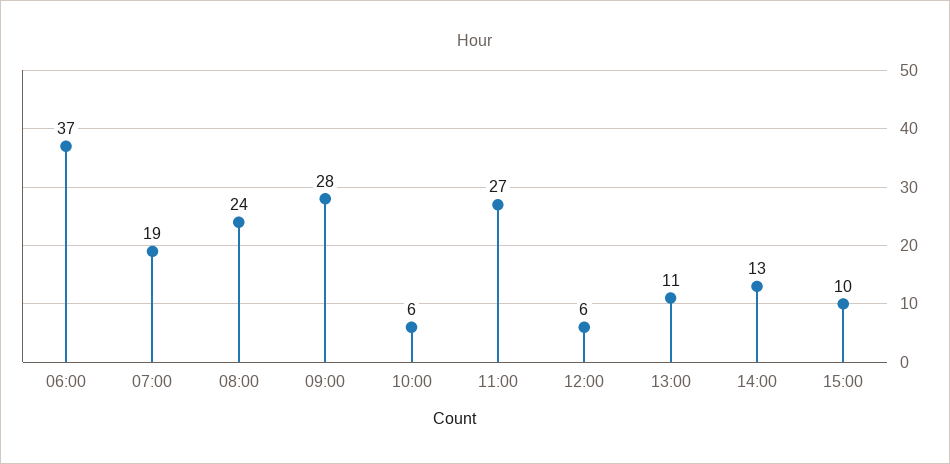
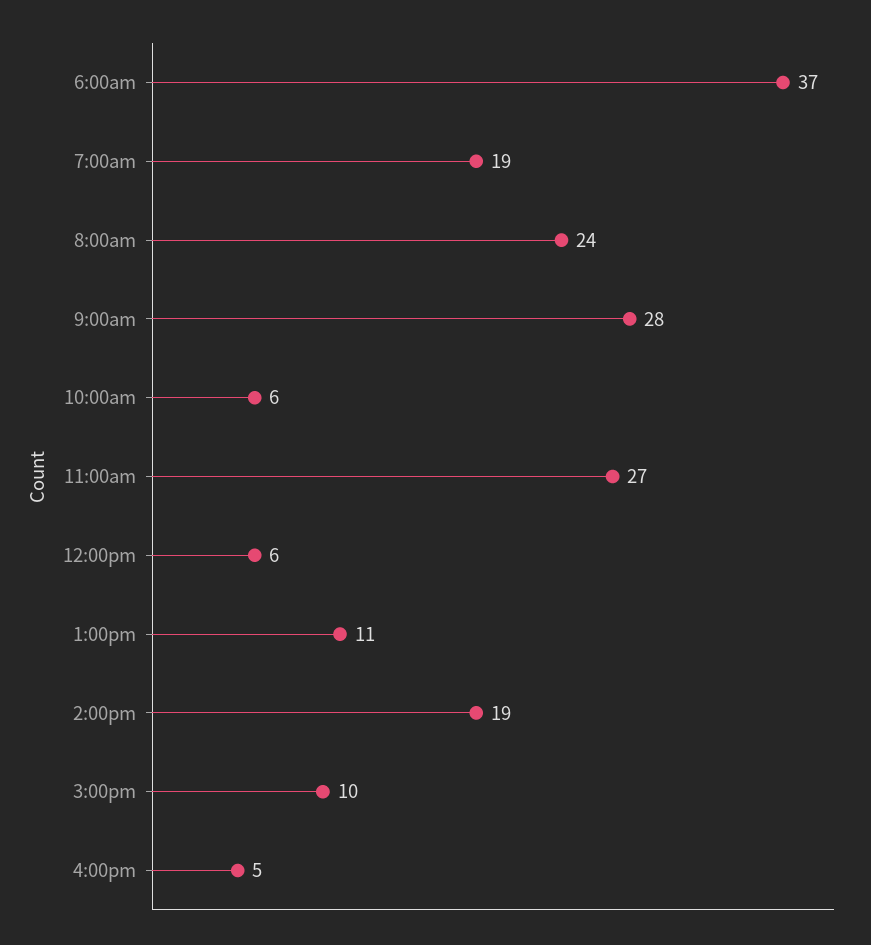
14:00: 13 -> 19
4:00pm: none -> 5

